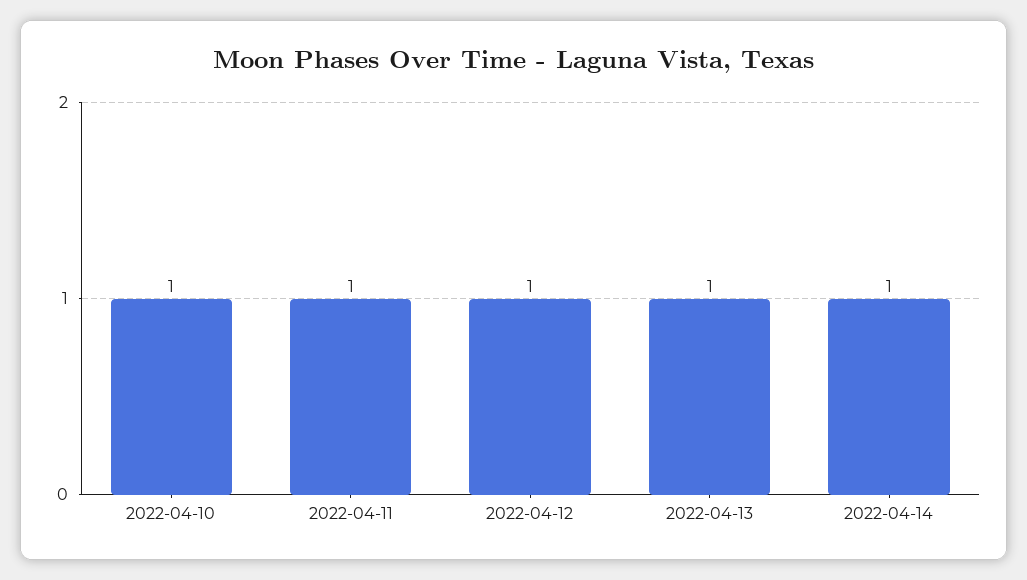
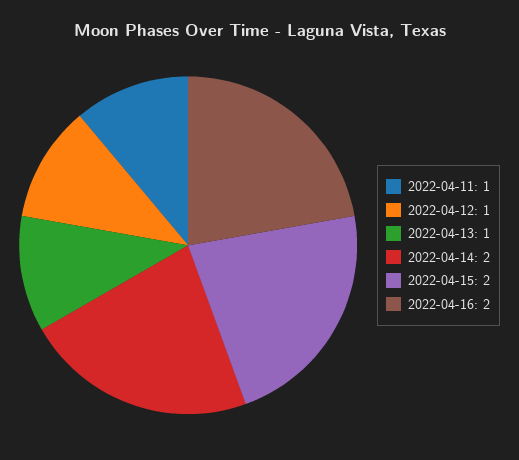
2022-04-10: 1 -> none
2022-04-14: 1 -> 2
2022-04-15: none -> 2
2022-04-16: none -> 2

